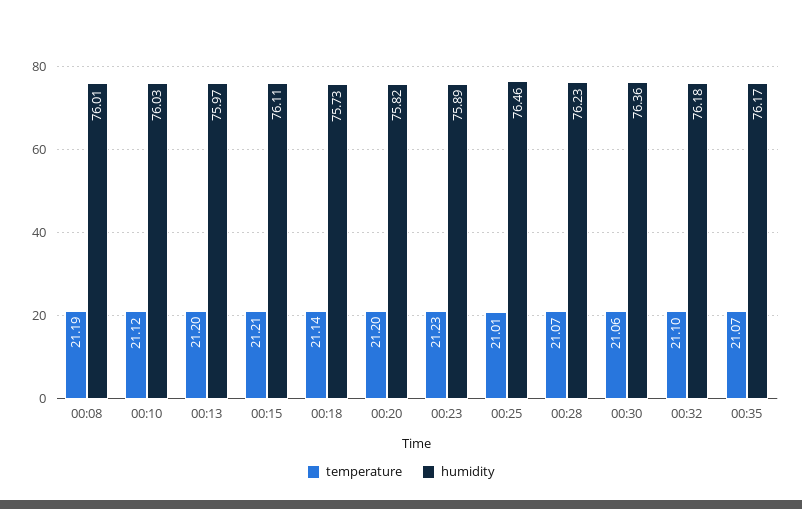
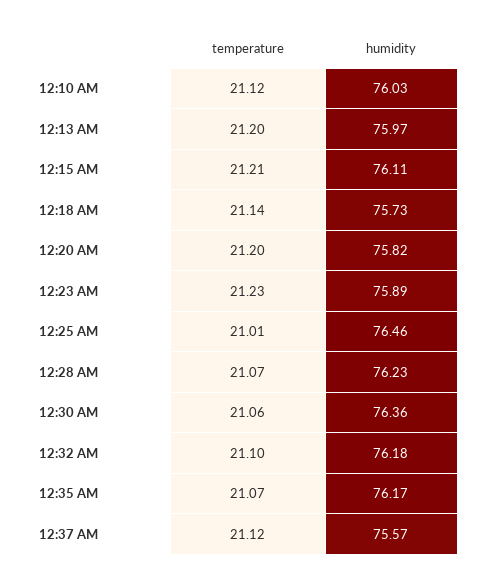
temperature, 00:08: 21.19 -> none
humidity, 00:08: 76.01 -> none
temperature, 12:37 AM: none -> 21.12
humidity, 12:37 AM: none -> 75.57

